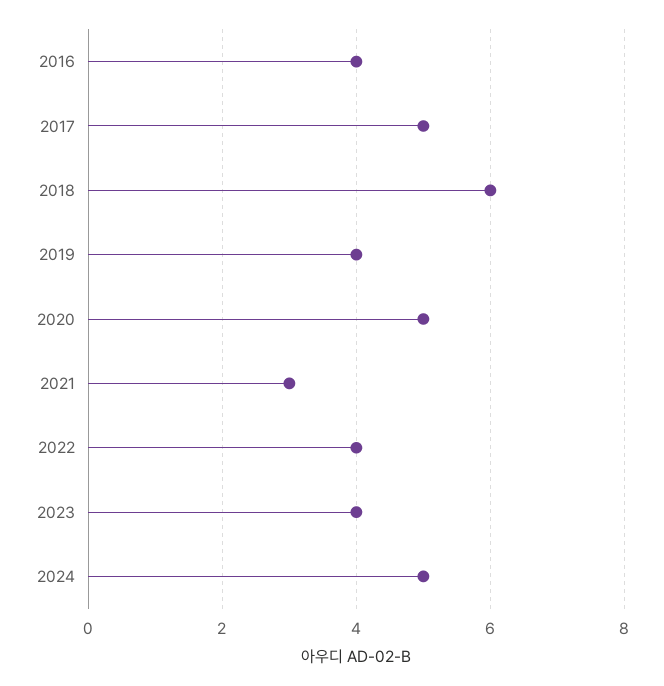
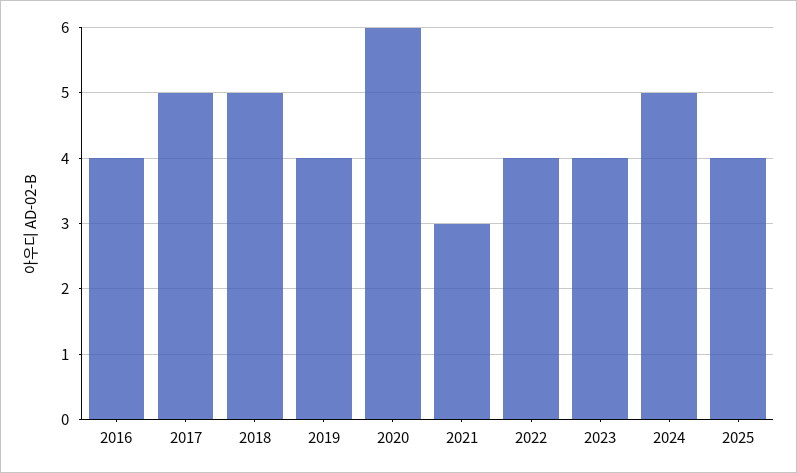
2018: 6 -> 5
2020: 5 -> 6
2025: none -> 4

